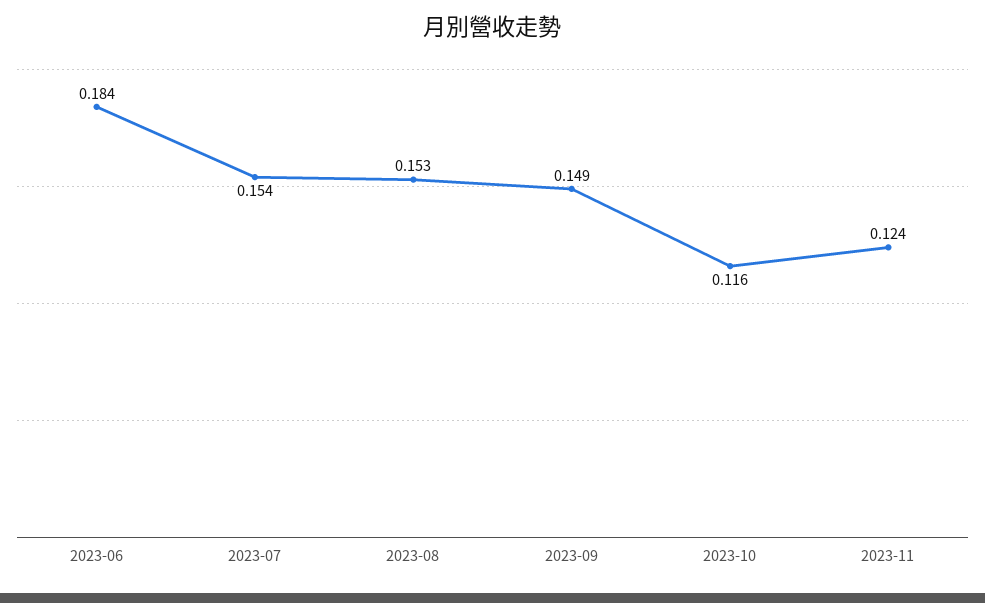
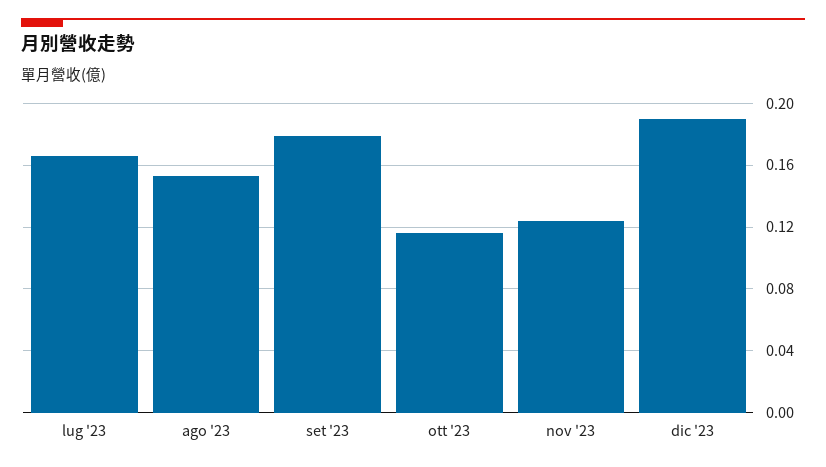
2023-06: 0.184 -> none
2023-07: 0.154 -> 0.165
2023-09: 0.149 -> 0.18
dic '23: none -> 0.19

